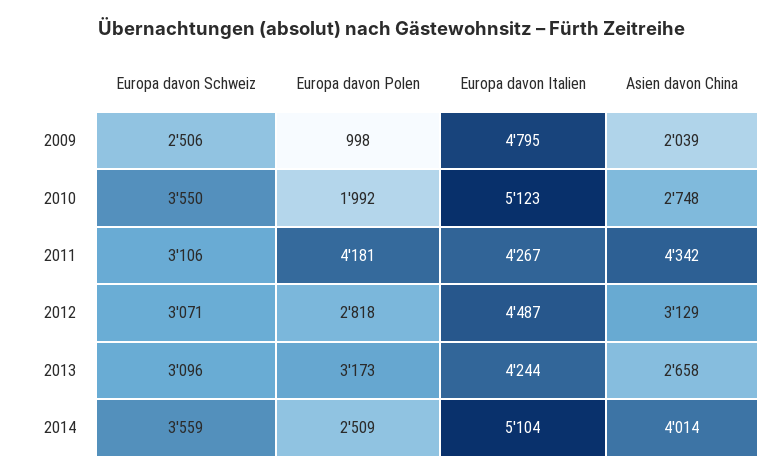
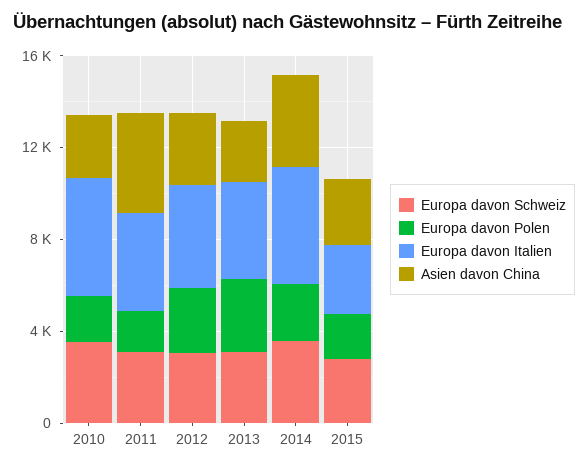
Europa davon Schweiz, 2009: 2506 -> none
Europa davon Polen, 2009: 998 -> none
Europa davon Italien, 2009: 4795 -> none
Asien davon China, 2009: 2039 -> none
Europa davon Polen, 2011: 4181 -> 2000
Europa davon Schweiz, 2015: none -> 3000
Europa davon Polen, 2015: none -> 2000
Europa davon Italien, 2015: none -> 3000
Asien davon China, 2015: none -> 3000

